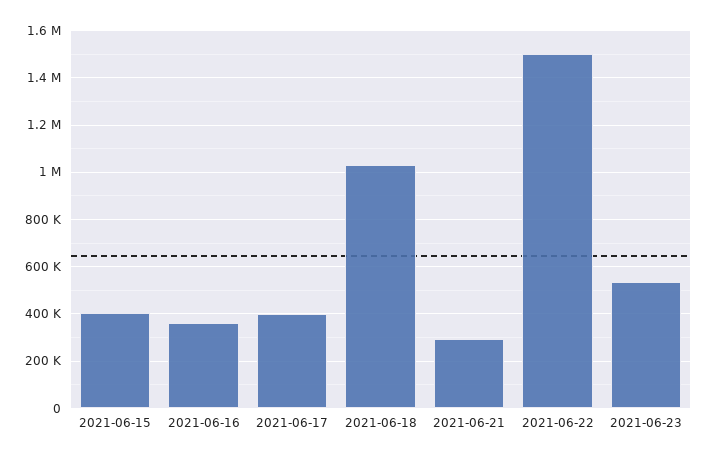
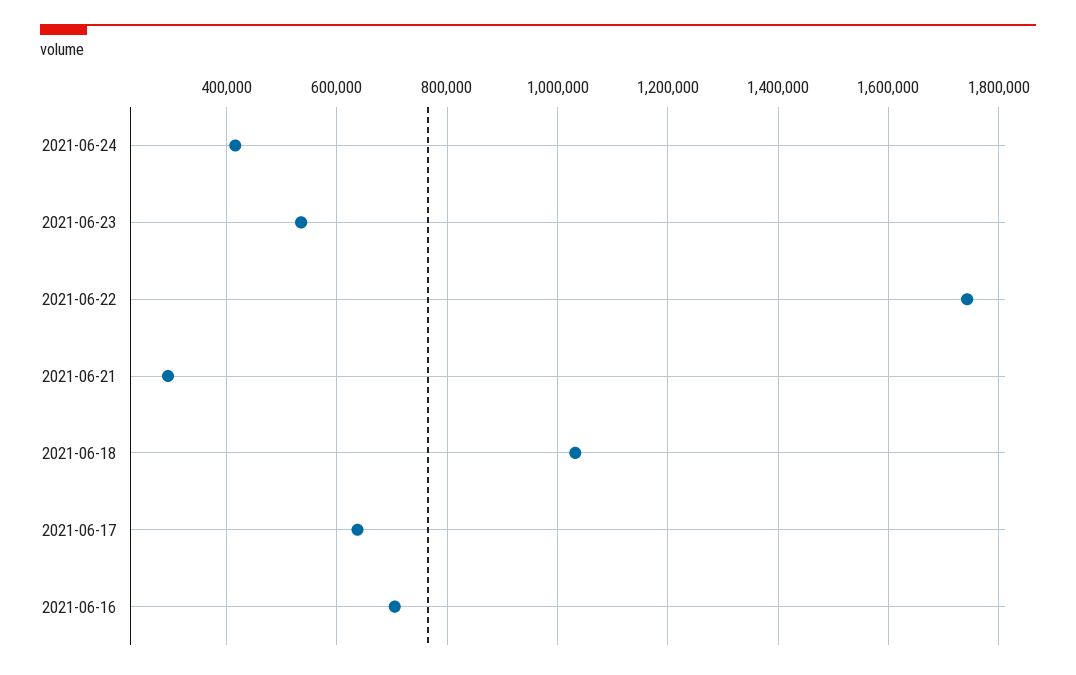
2021-06-15: 400000 -> none
2021-06-16: 350000 -> 700000
2021-06-17: 400000 -> 640000
2021-06-22: 1500000 -> 1740000
2021-06-24: none -> 420000

